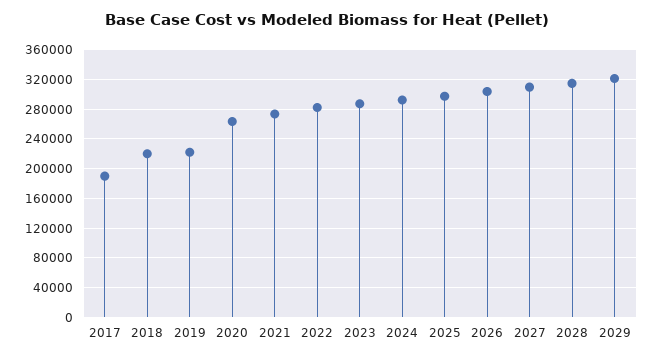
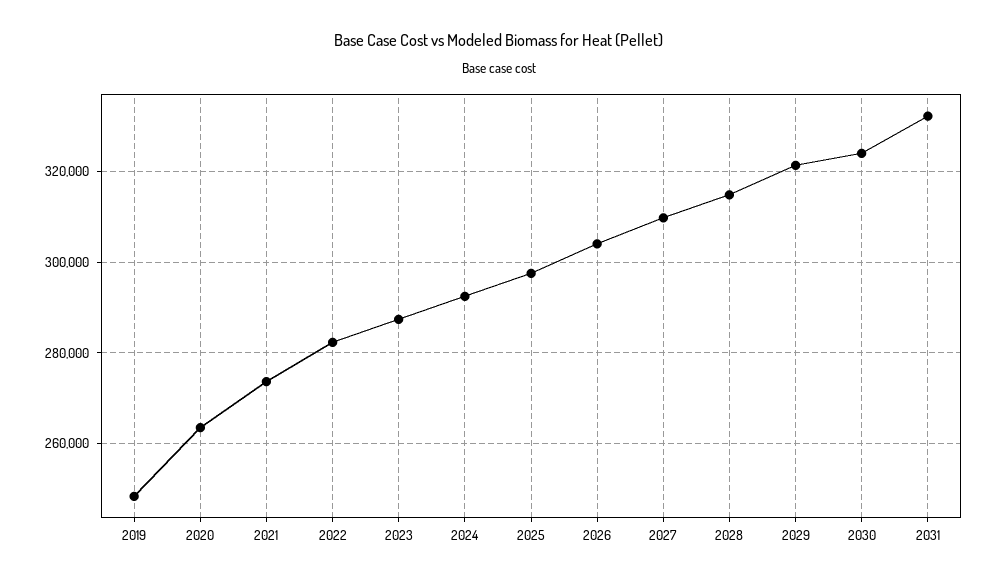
2017: 190000 -> none
2018: 220000 -> none
2019: 220000 -> 248000
2030: none -> 324000
2031: none -> 332000

